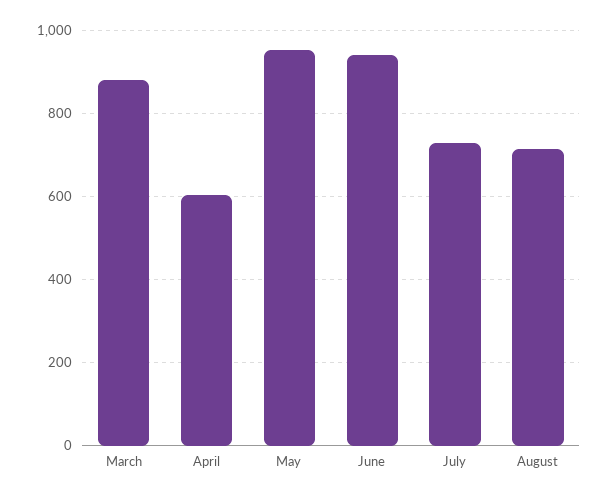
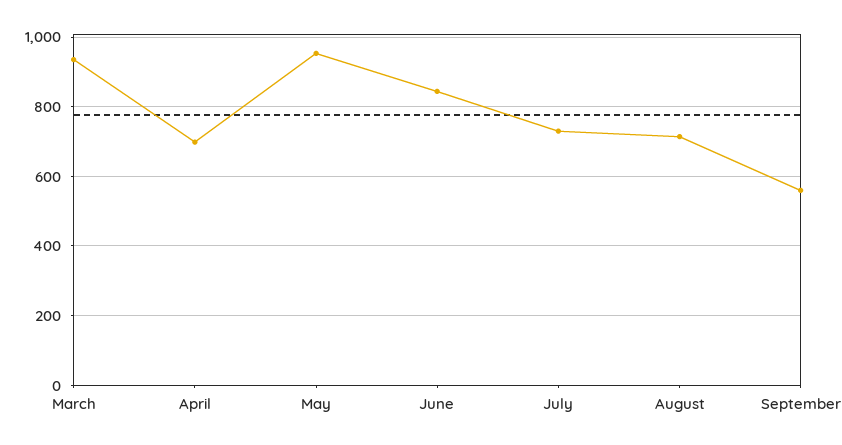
March: 880 -> 940
April: 600 -> 700
June: 940 -> 840
September: none -> 560

